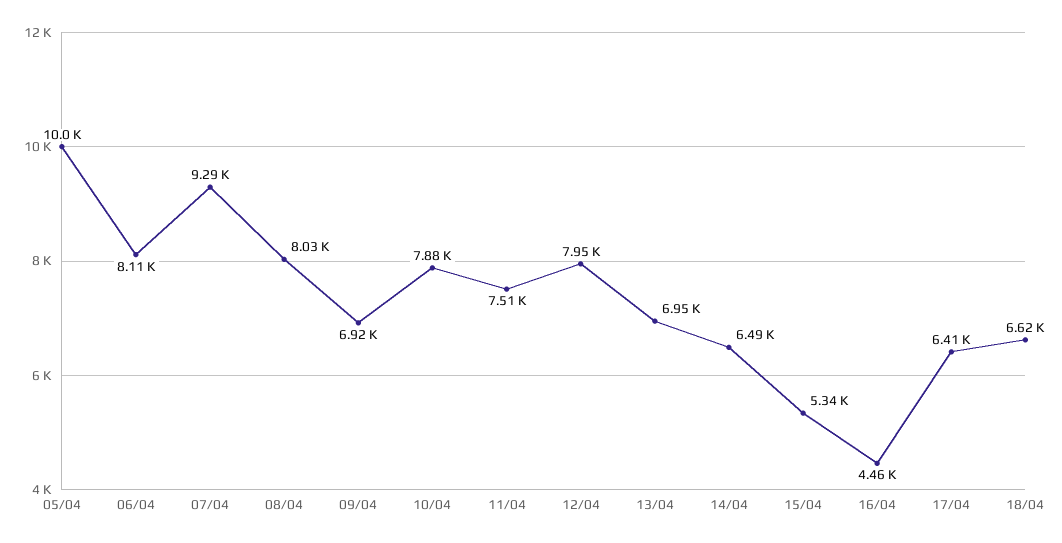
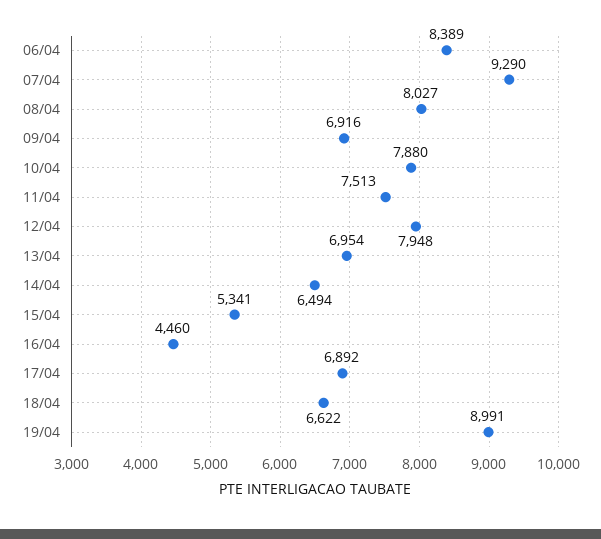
05/04: 10000 -> none
06/04: 8110 -> 8389
17/04: 6410 -> 6892
19/04: none -> 8991

